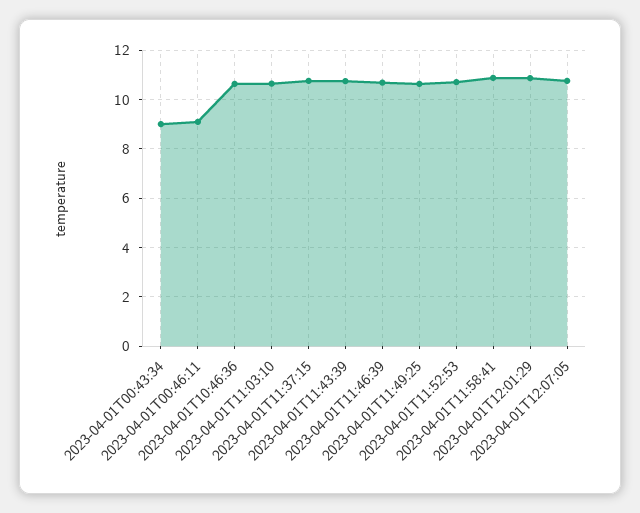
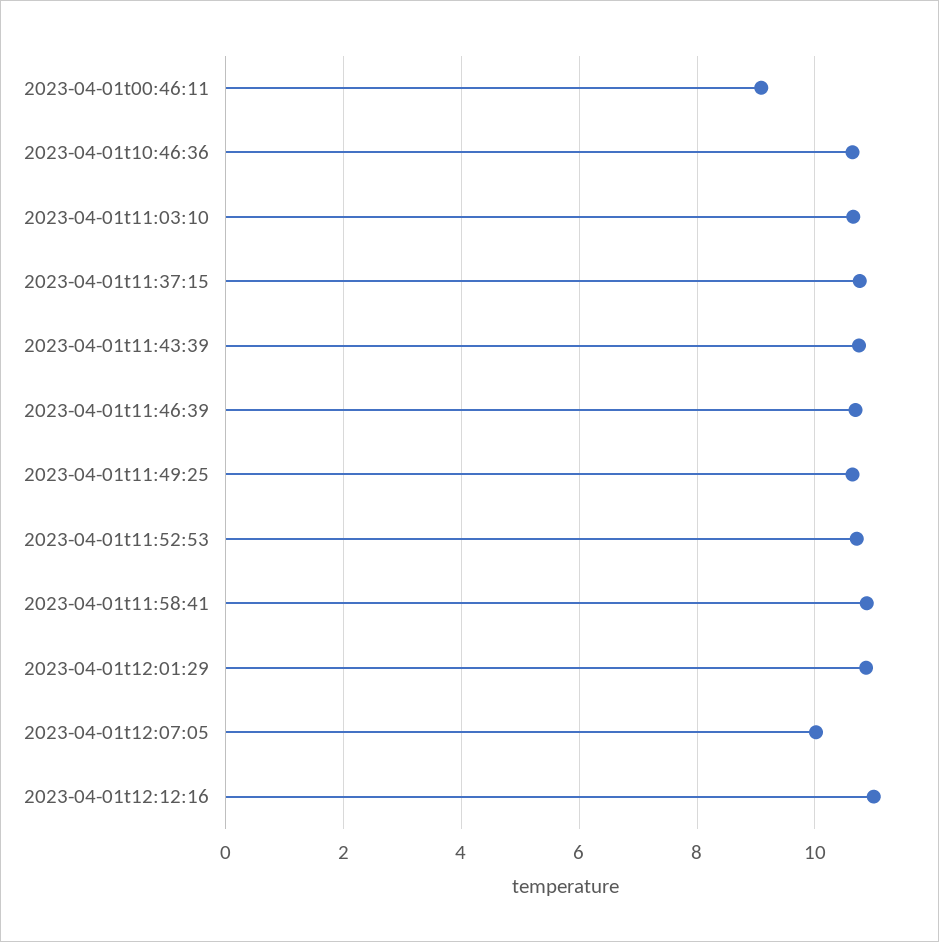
2023-04-01T00:43:34: 9 -> none
2023-04-01T12:07:05: 10.75 -> 10
2023-04-01t12:12:16: none -> 11

